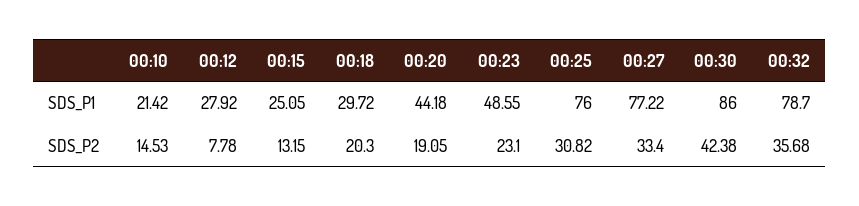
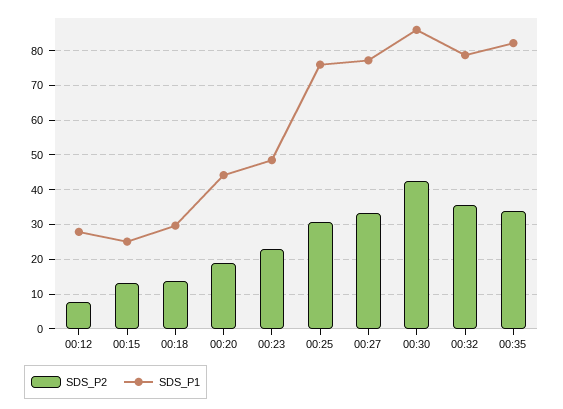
SDS_P1, 00:10: 21.42 -> none
SDS_P2, 00:10: 14.53 -> none
SDS_P2, 00:18: 20.3 -> 14
SDS_P2, 00:35: none -> 34
SDS_P1, 00:35: none -> 82

